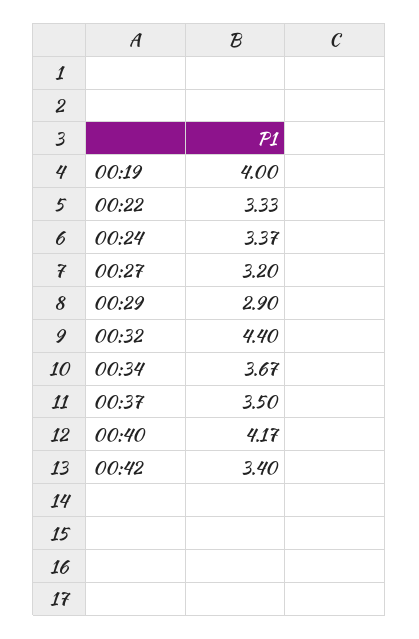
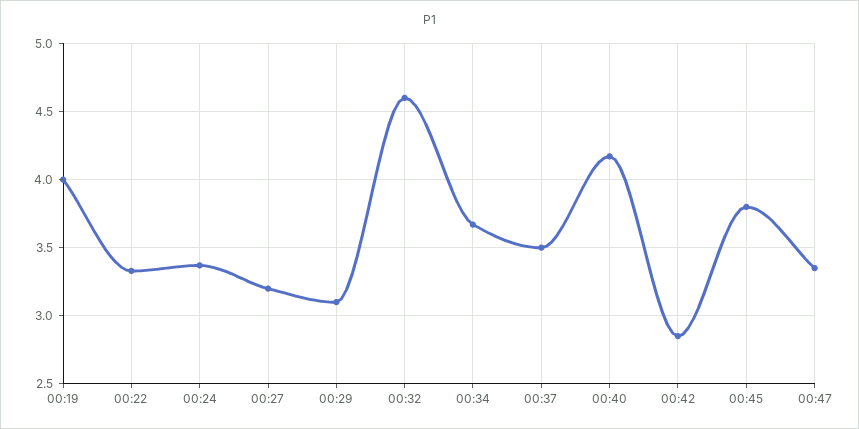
00:29: 2.9 -> 3.1
00:32: 4.4 -> 4.6
00:42: 3.4 -> 2.85
00:45: none -> 3.8
00:47: none -> 3.35

